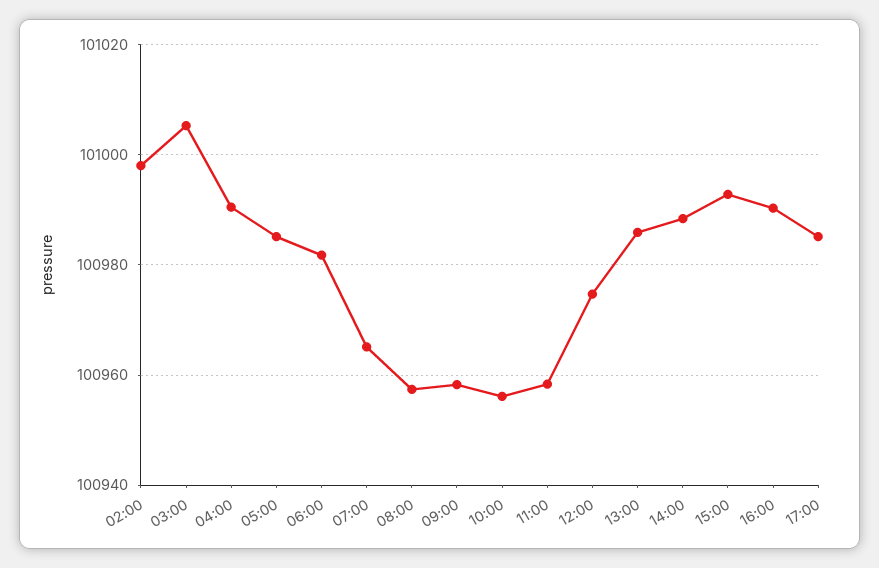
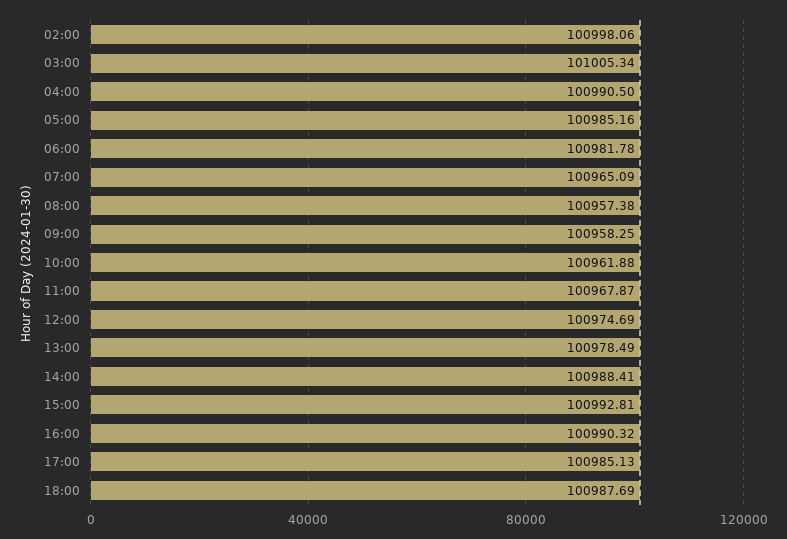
10:00: 100956 -> 100961.88
11:00: 100958 -> 100967.87
13:00: 100986 -> 100978.49
18:00: none -> 100987.69

